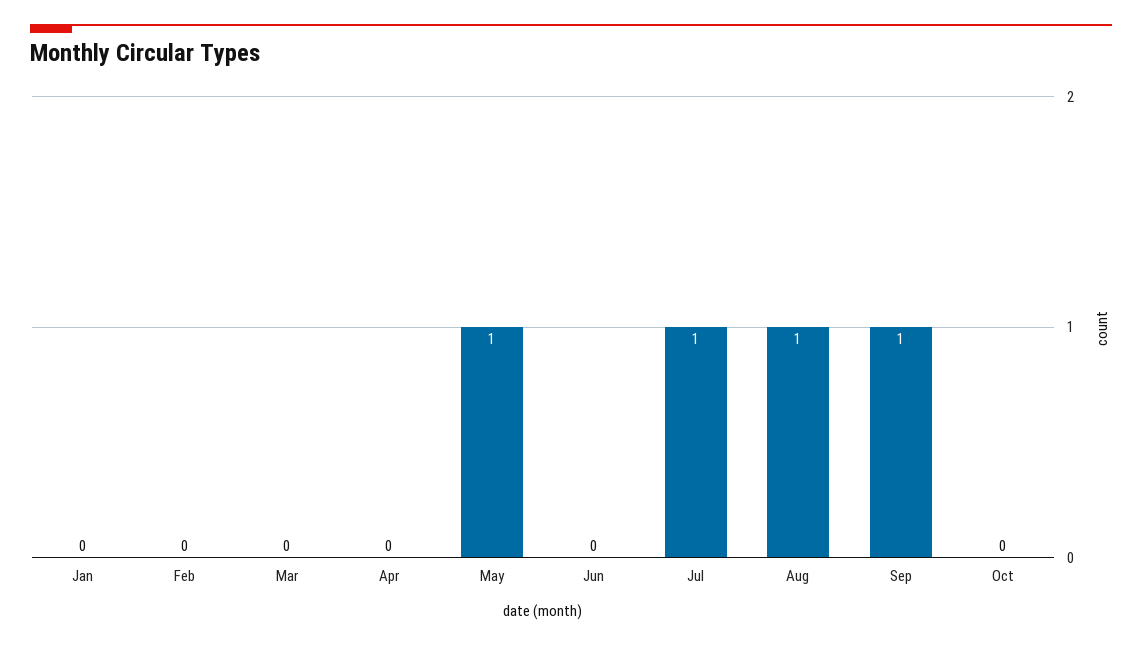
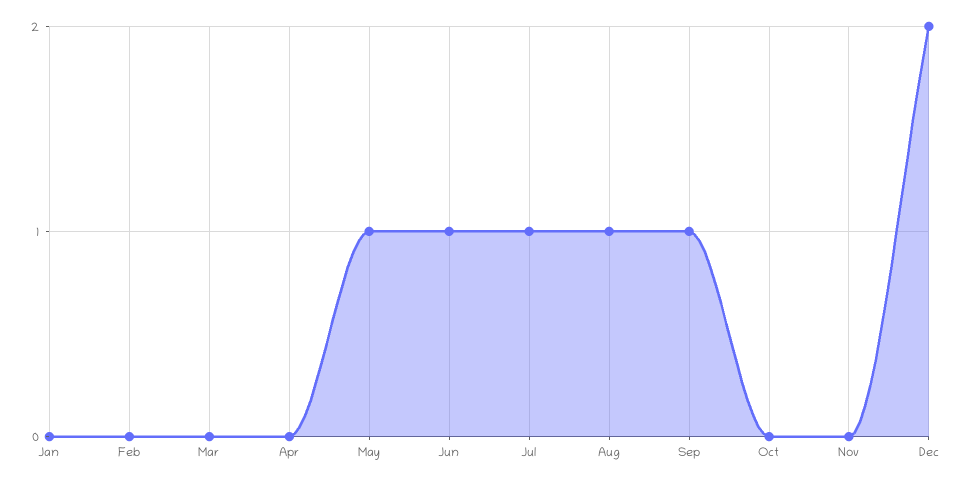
Jun: 0 -> 1
Nov: none -> 0
Dec: none -> 2

